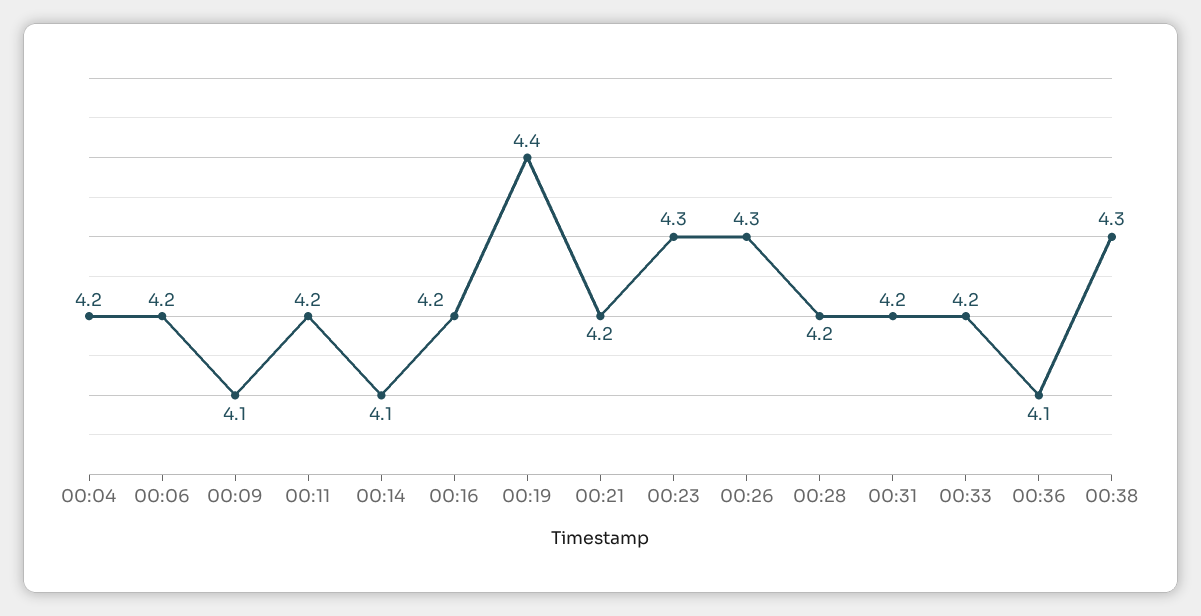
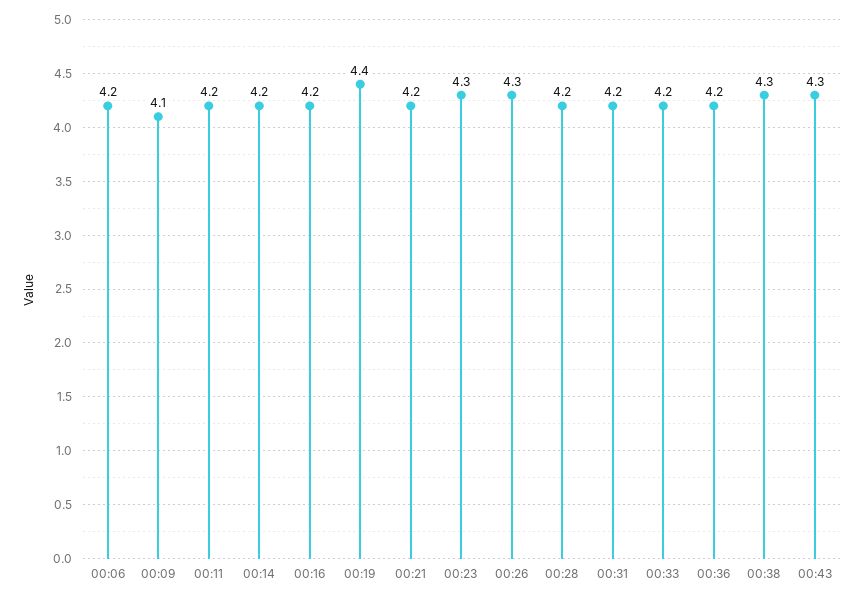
00:04: 4.2 -> none
00:14: 4.1 -> 4.2
00:36: 4.1 -> 4.2
00:43: none -> 4.3

